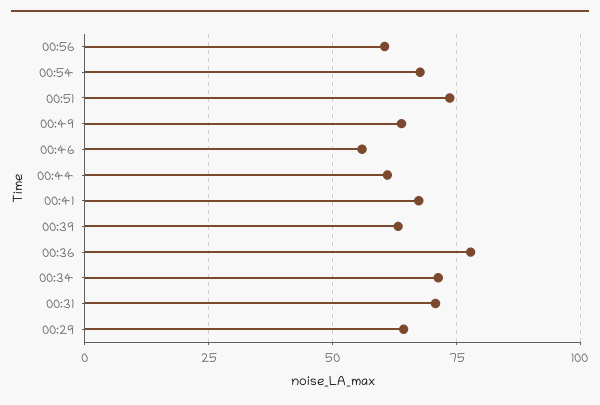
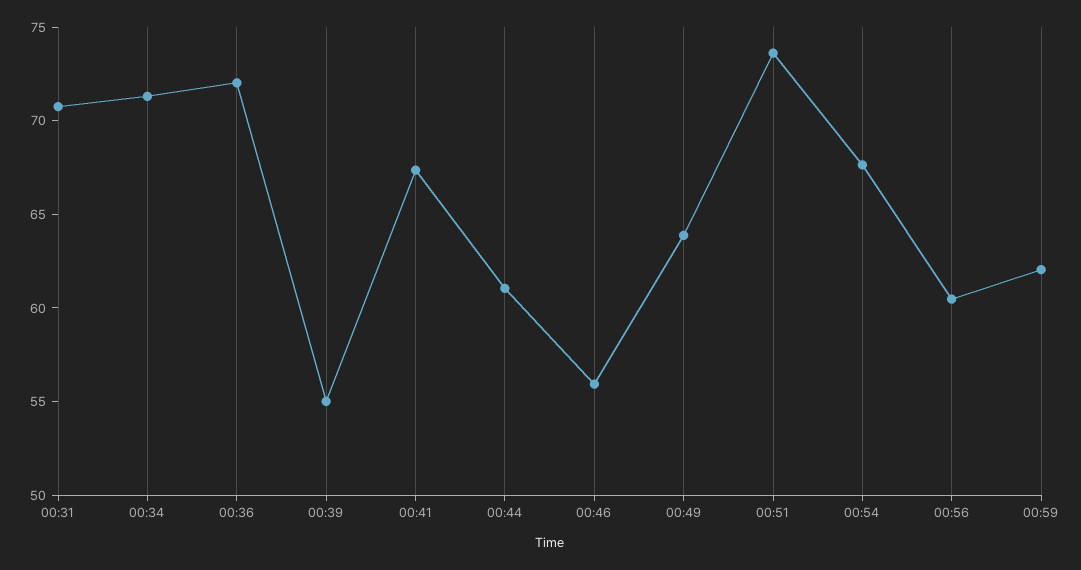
00:39: 62.5 -> 55
00:36: 77.5 -> 72
00:29: 65 -> none
00:59: none -> 62

